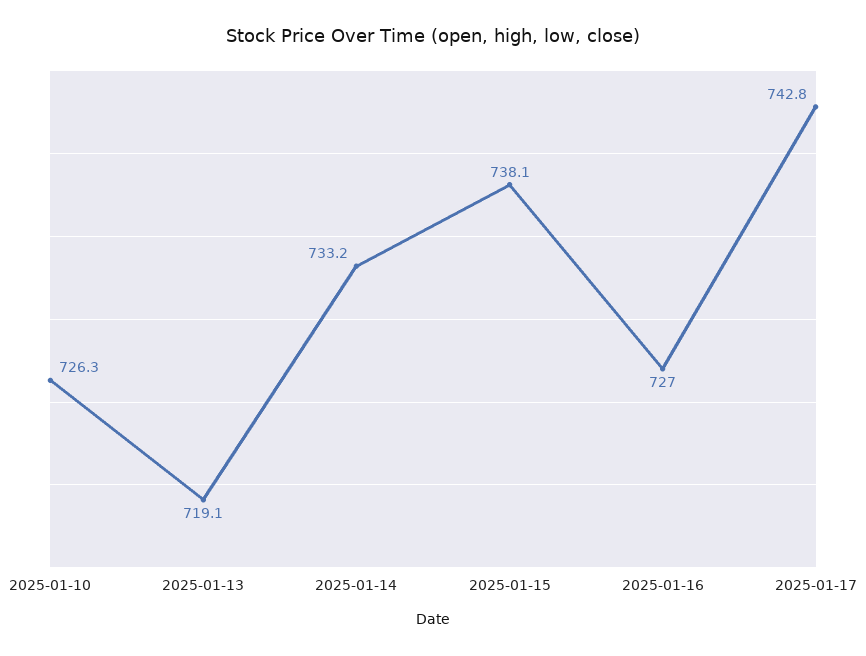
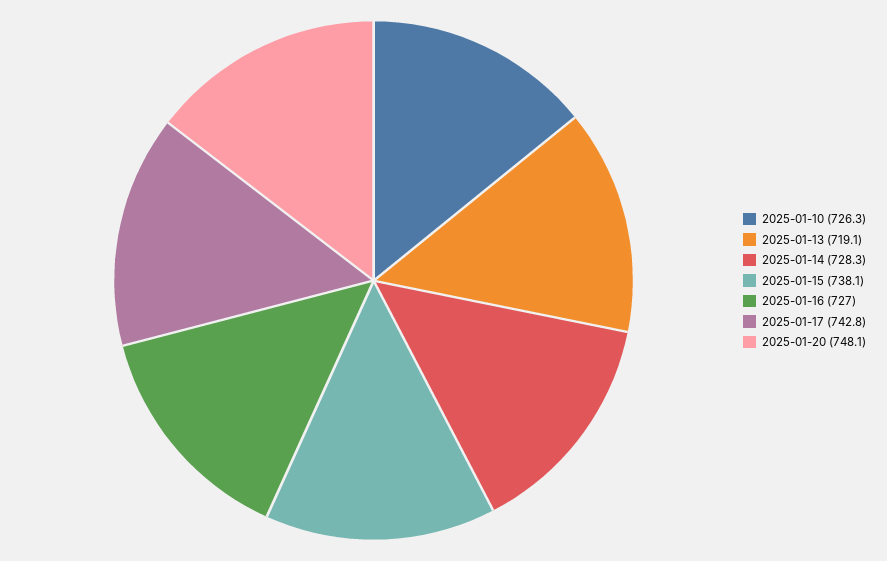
2025-01-14: 733.2 -> 728.3
2025-01-20: none -> 748.1

